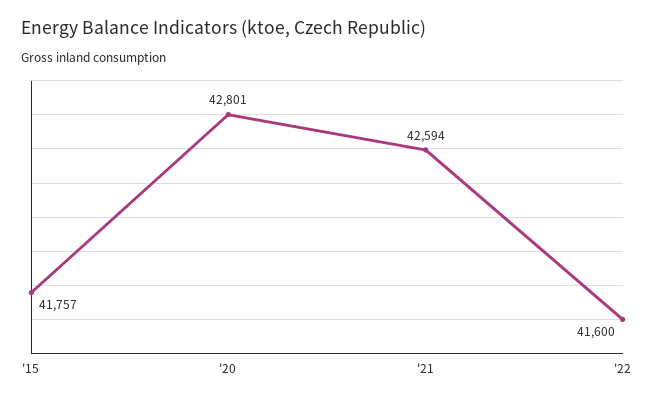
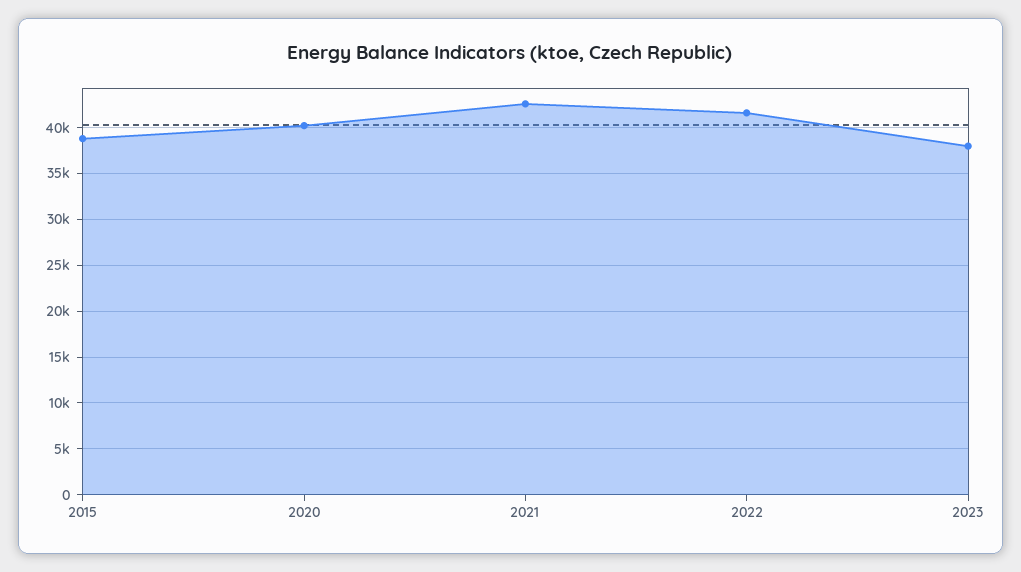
'15: 41757 -> 39000
'20: 42801 -> 40000
2023: none -> 38000

